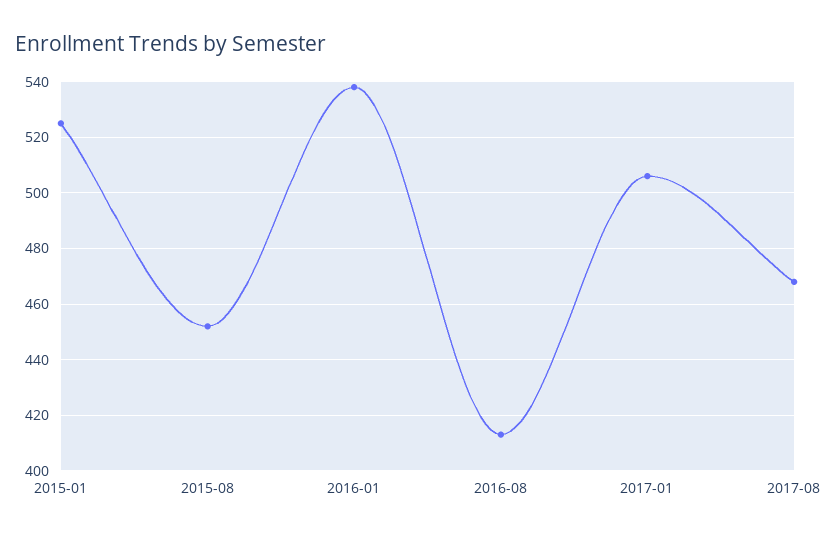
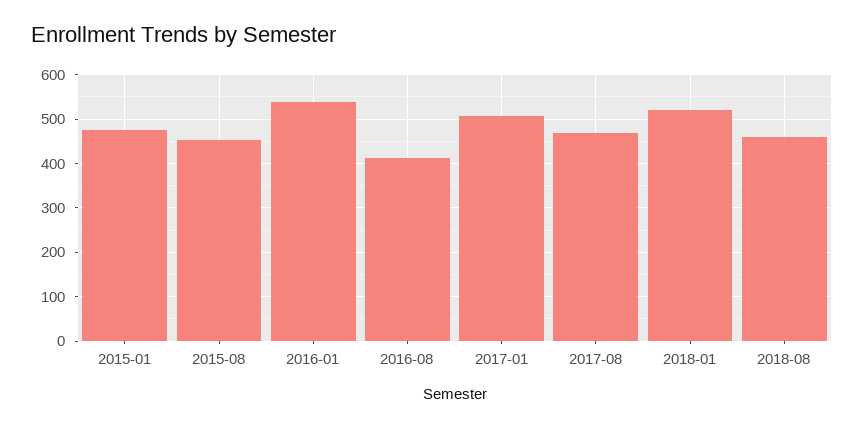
2015-01: 525 -> 480
2018-01: none -> 520
2018-08: none -> 460

